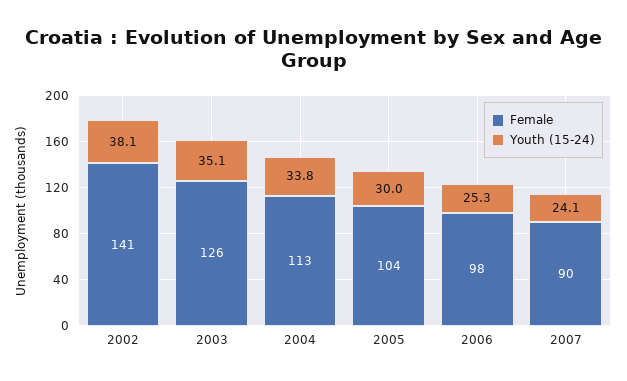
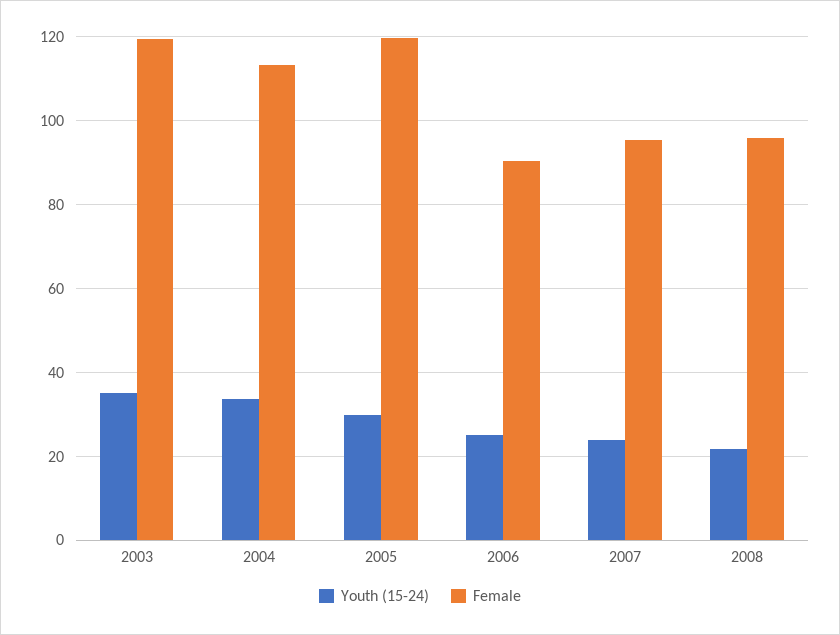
Female, 2002: 141 -> none
Youth (15-24), 2002: 38.1 -> none
Female, 2003: 126 -> 120
Female, 2005: 104 -> 120
Female, 2006: 98 -> 90
Female, 2007: 90 -> 96
Youth (15-24), 2008: none -> 22
Female, 2008: none -> 96

